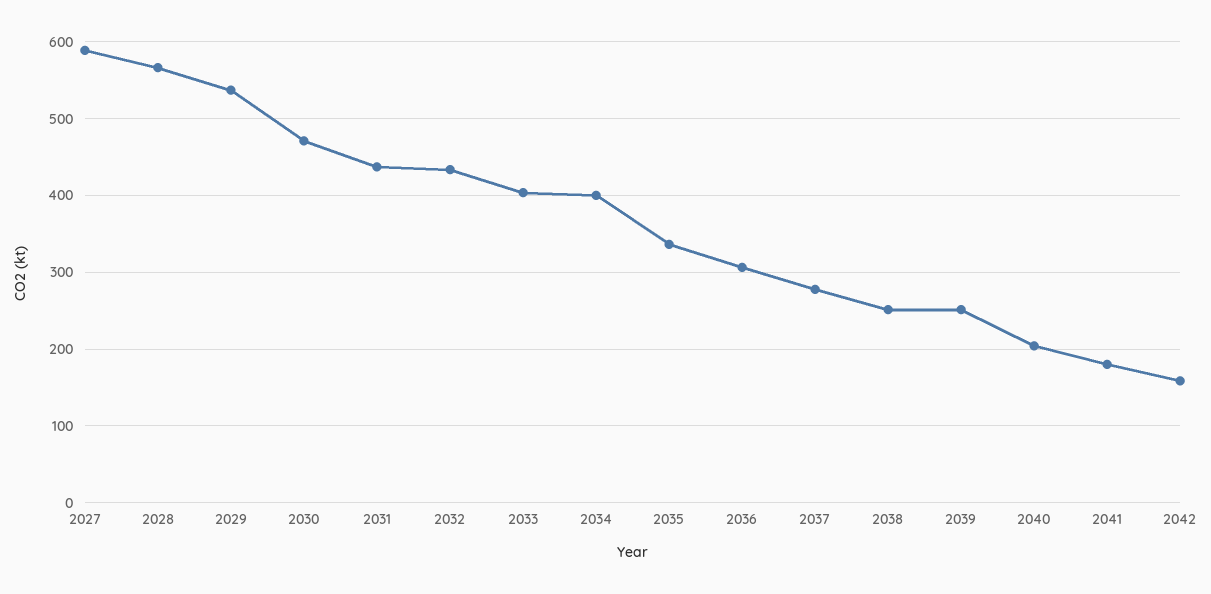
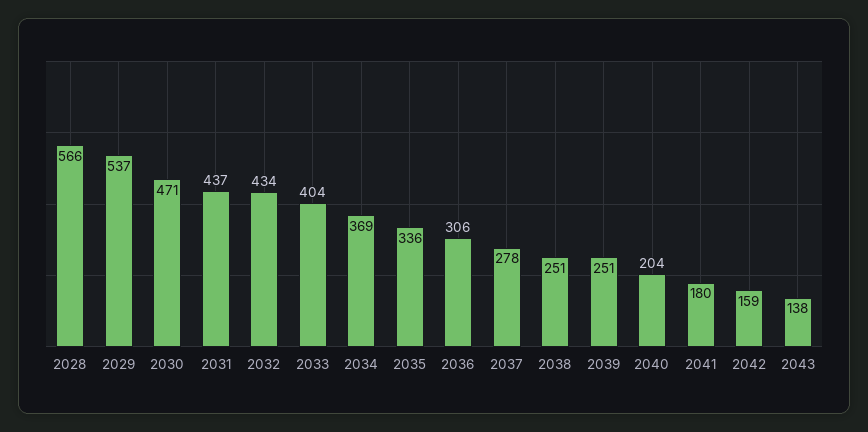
2027: 590 -> none
2034: 400 -> 369
2043: none -> 138

